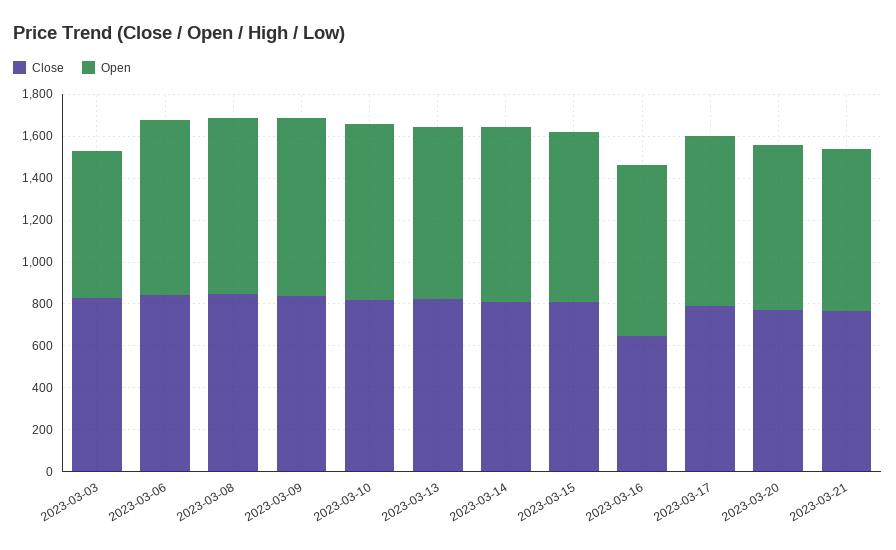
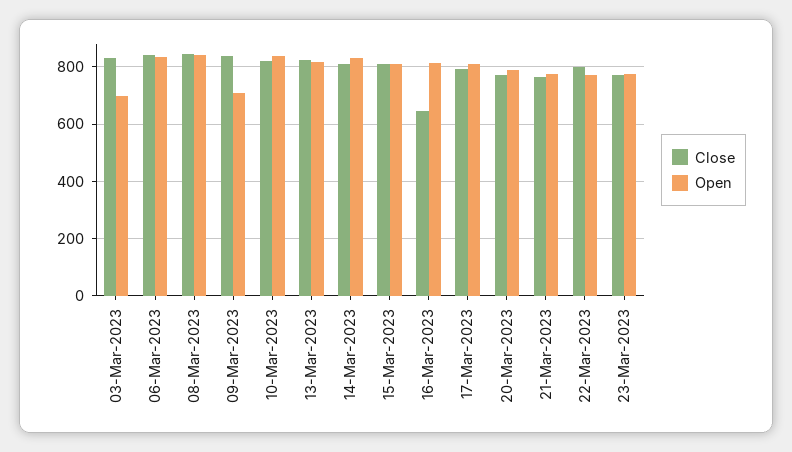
Open, 2023-03-09: 850 -> 700
Close, 22-Mar-2023: none -> 800
Open, 22-Mar-2023: none -> 775
Close, 23-Mar-2023: none -> 775
Open, 23-Mar-2023: none -> 775

